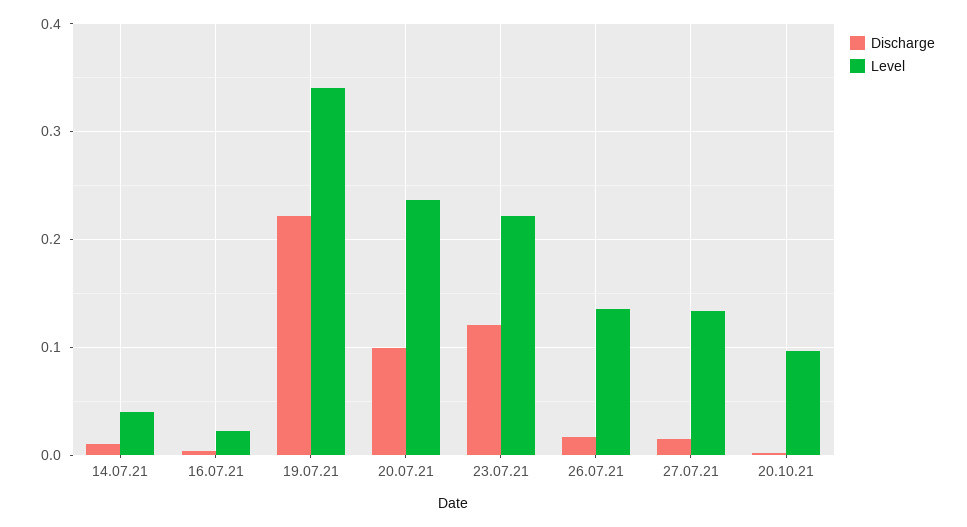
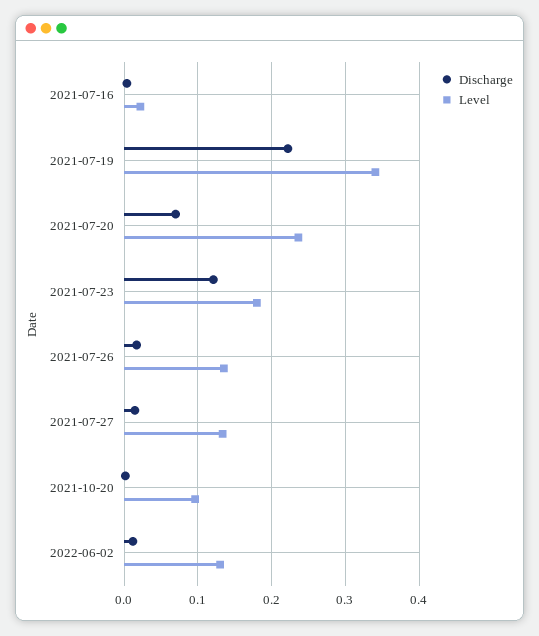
Discharge, 14.07.21: 0.01 -> none
Level, 14.07.21: 0.04 -> none
Discharge, 20.07.21: 0.1 -> 0.07
Level, 23.07.21: 0.22 -> 0.18
Discharge, 2022-06-02: none -> 0.01
Level, 2022-06-02: none -> 0.13

